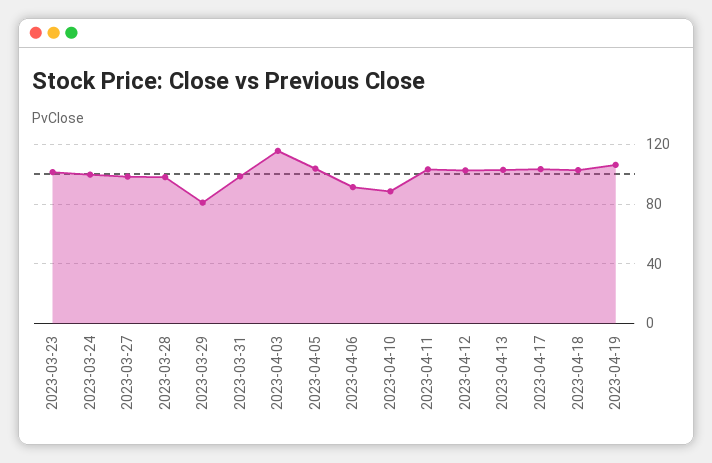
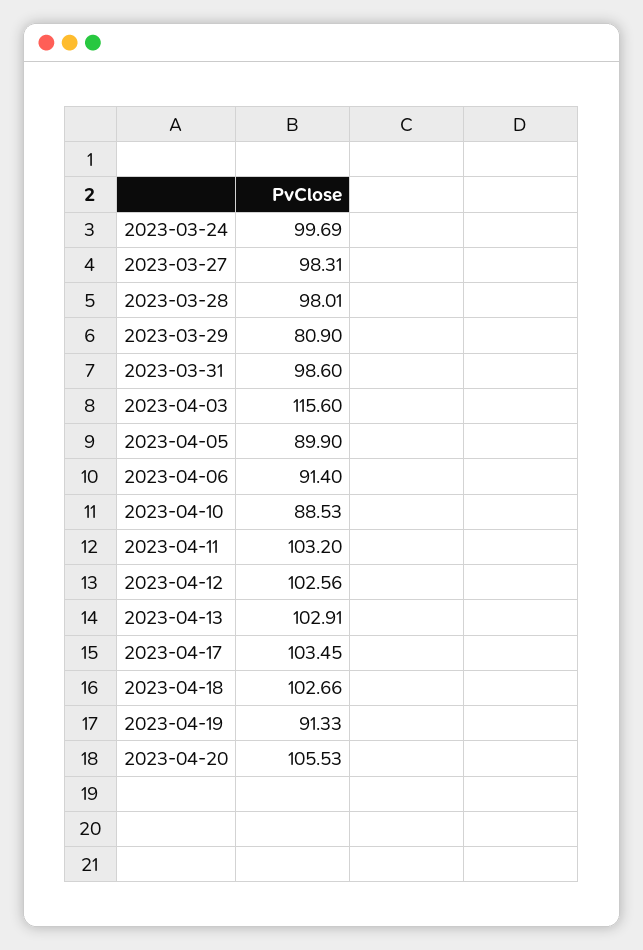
2023-03-23: 100 -> none
2023-04-05: 105 -> 89.9
2023-04-19: 105 -> 91.33
2023-04-20: none -> 105.53

